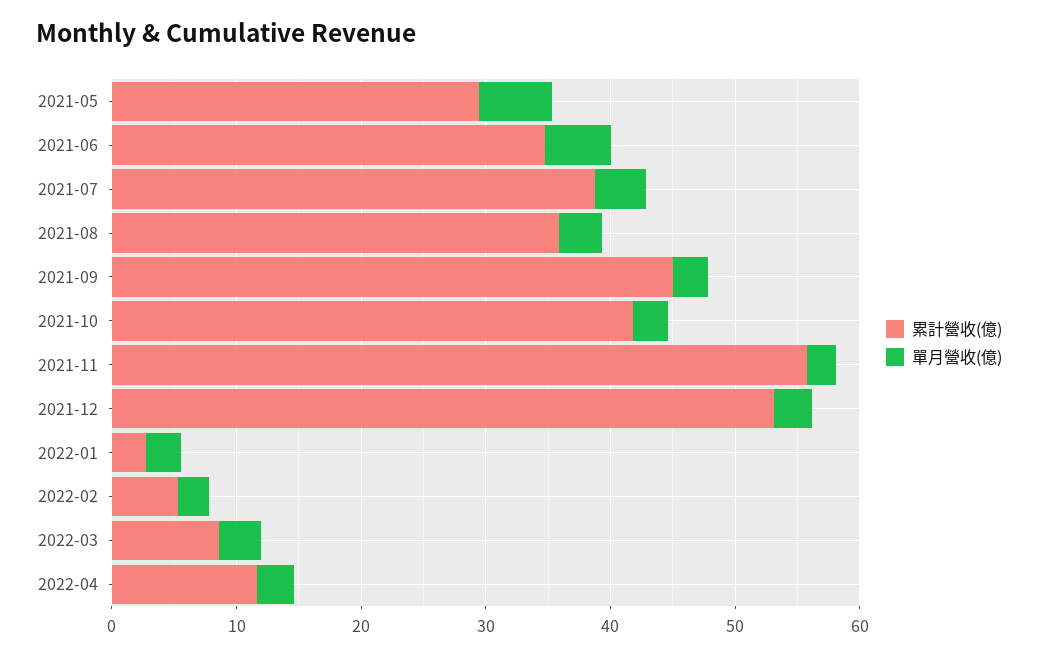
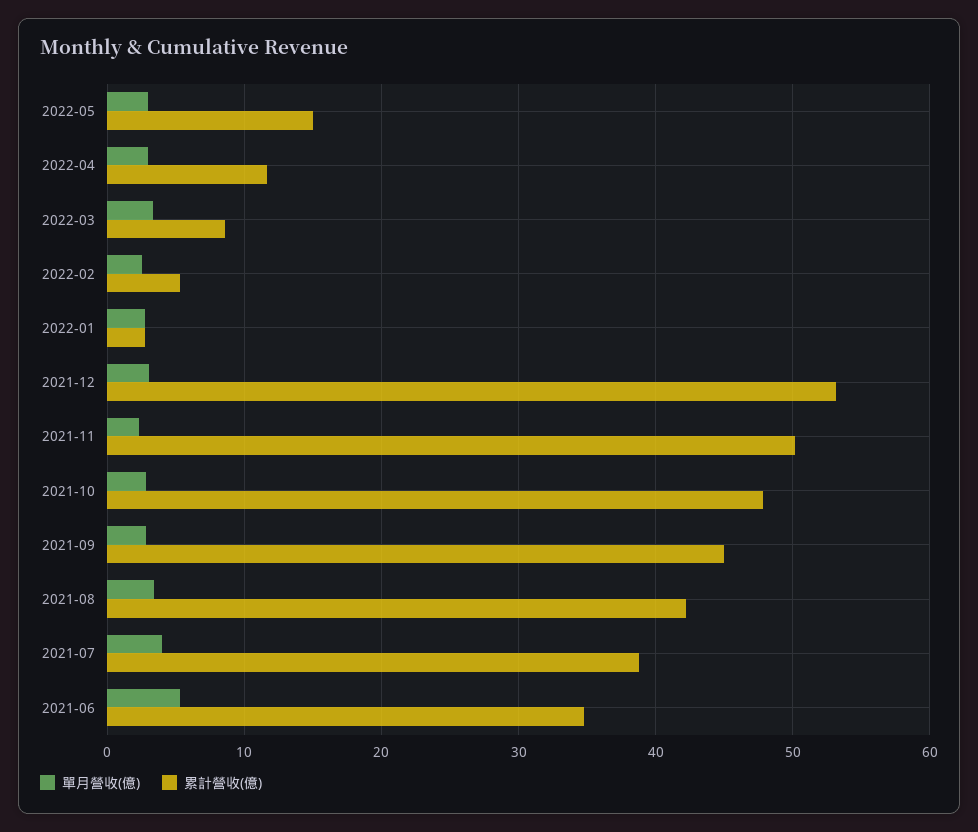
累計營收(億), 2021-05: 30 -> none
單月營收(億), 2021-05: 6 -> none
累計營收(億), 2021-08: 36 -> 42
累計營收(億), 2021-10: 42 -> 48
累計營收(億), 2021-11: 56 -> 50
單月營收(億), 2022-05: none -> 3
累計營收(億), 2022-05: none -> 15

